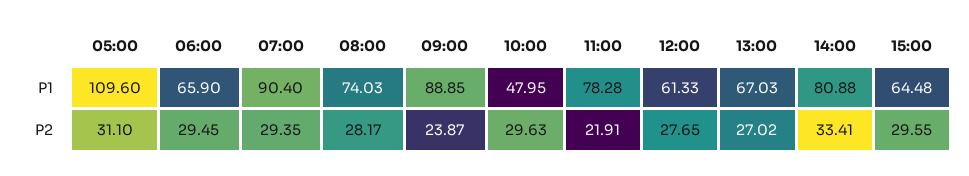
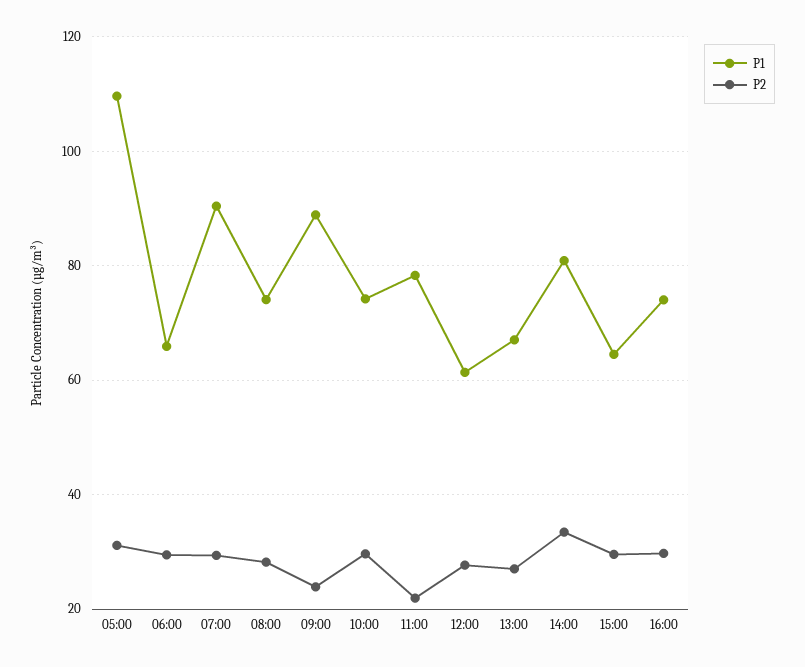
P1, 10:00: 47.95 -> 74
P1, 16:00: none -> 74
P2, 16:00: none -> 30

